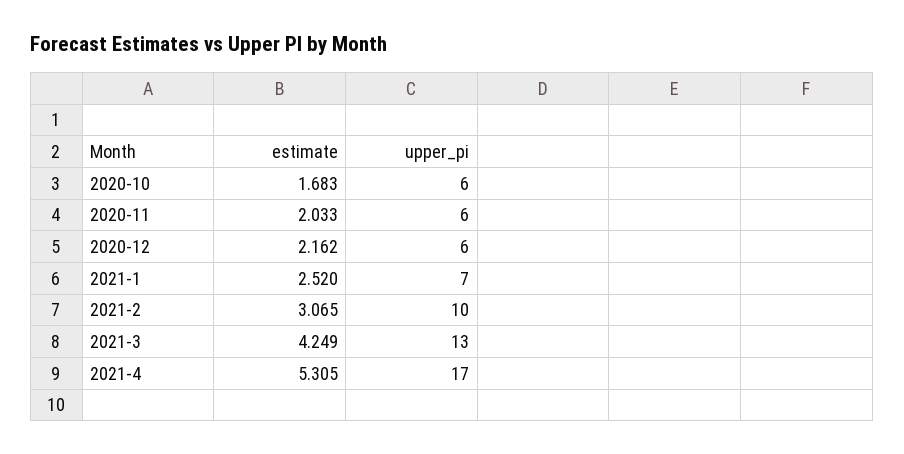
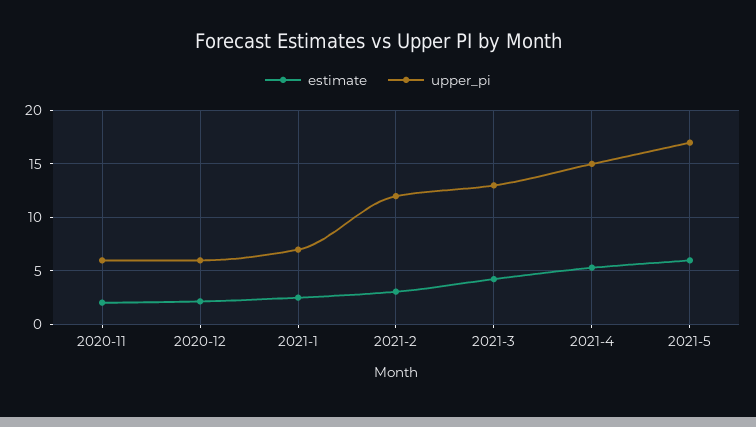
estimate, 2020-10: 1.683 -> none
upper_pi, 2020-10: 6 -> none
upper_pi, 2021-2: 10 -> 12
upper_pi, 2021-4: 17 -> 15
estimate, 2021-5: none -> 6
upper_pi, 2021-5: none -> 17

